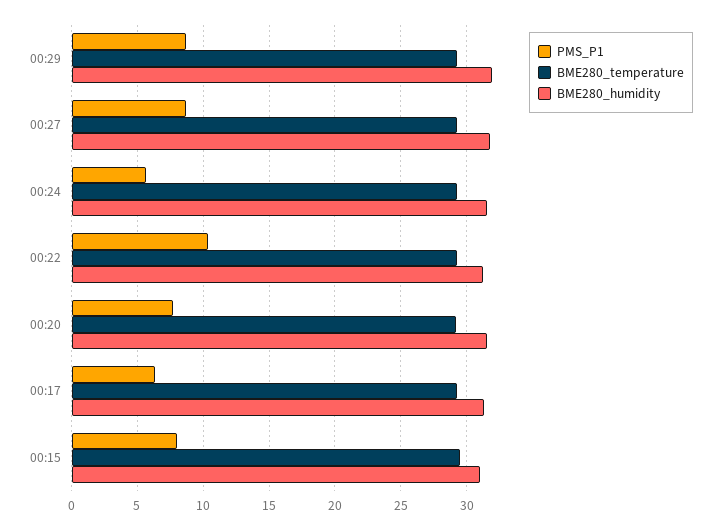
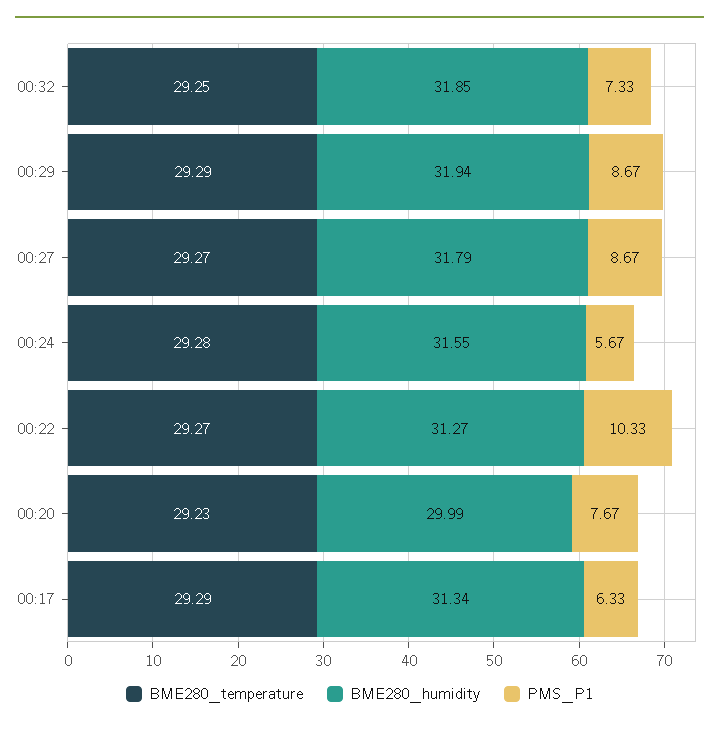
BME280_humidity, 00:20: 31.5 -> 29.99
PMS_P1, 00:15: 8 -> none
BME280_temperature, 00:15: 29.5 -> none
BME280_humidity, 00:15: 31 -> none
BME280_temperature, 00:32: none -> 29.25
BME280_humidity, 00:32: none -> 31.85
PMS_P1, 00:32: none -> 7.33

